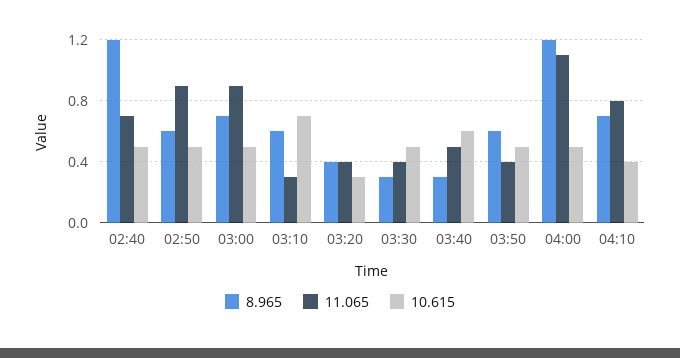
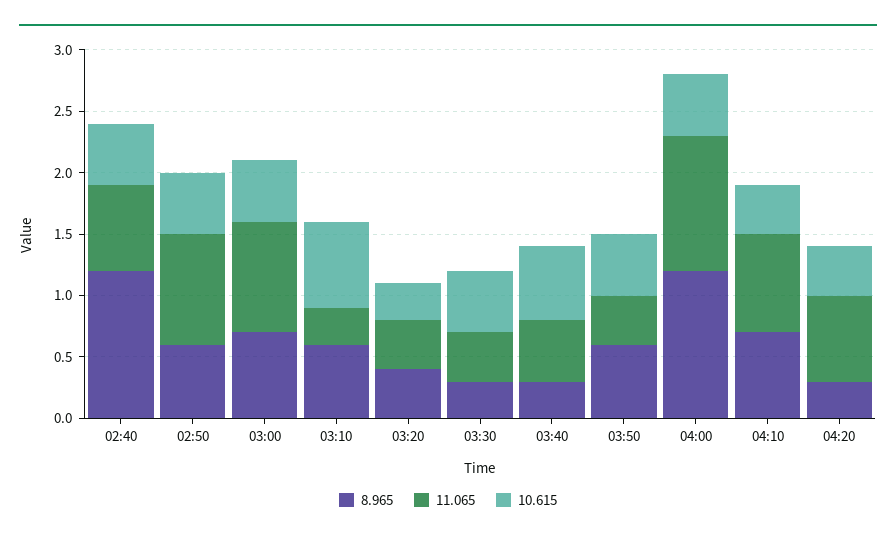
8.965, 04:20: none -> 0.3
11.065, 04:20: none -> 0.7
10.615, 04:20: none -> 0.4

